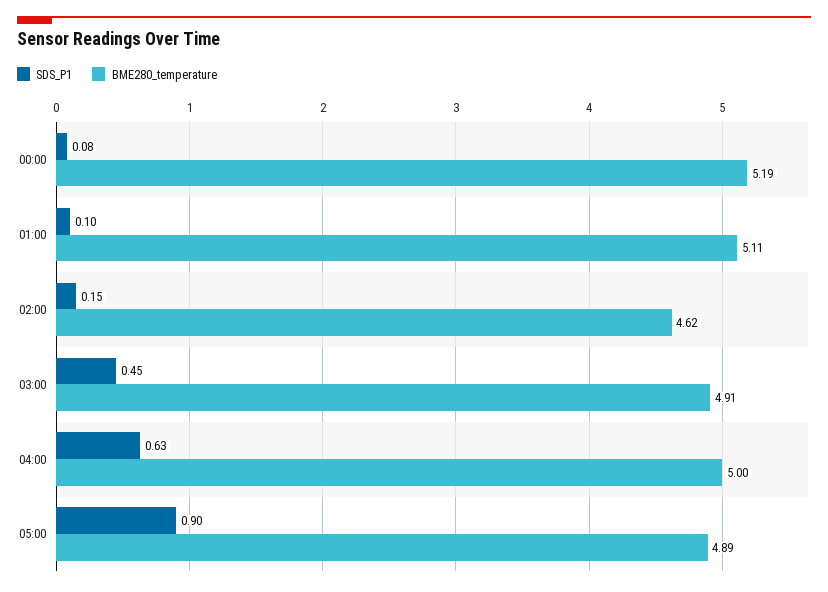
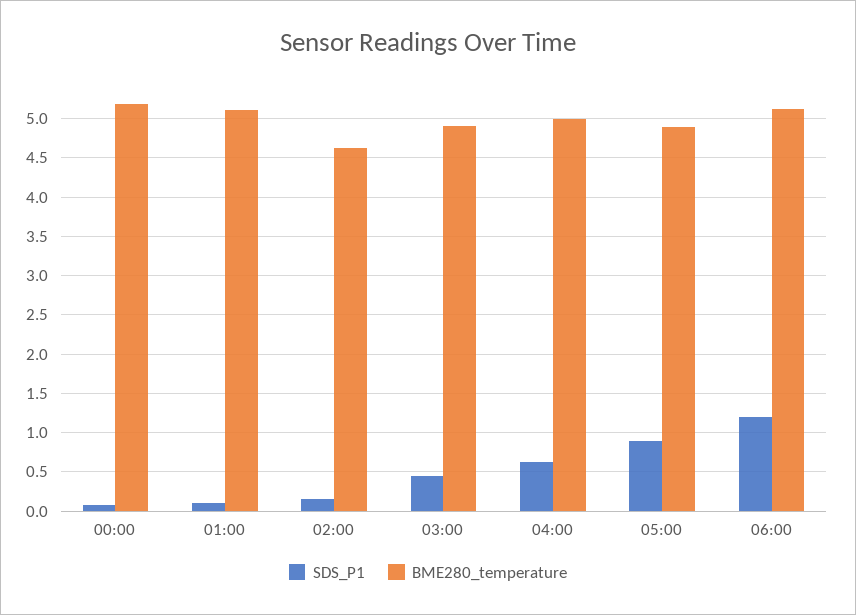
SDS_P1, 06:00: none -> 1.2
BME280_temperature, 06:00: none -> 5.1

